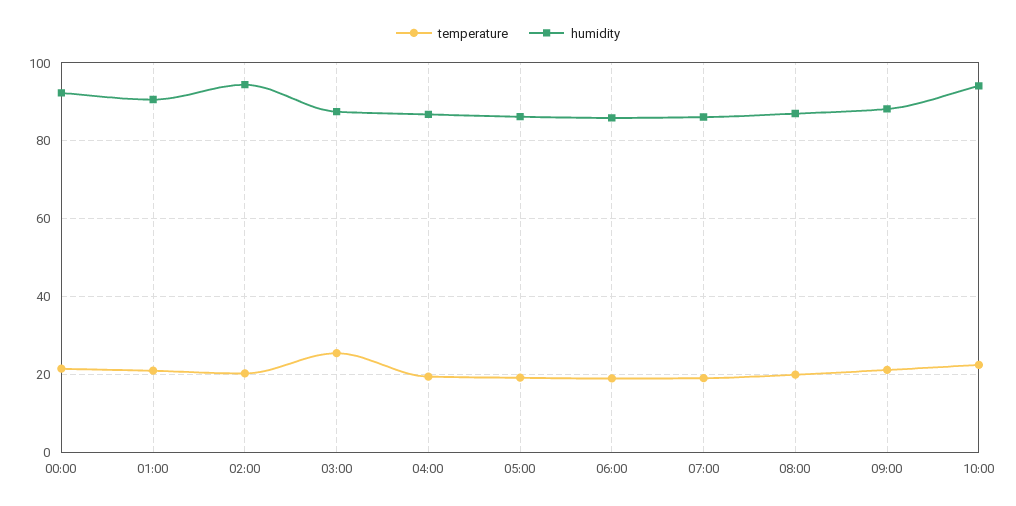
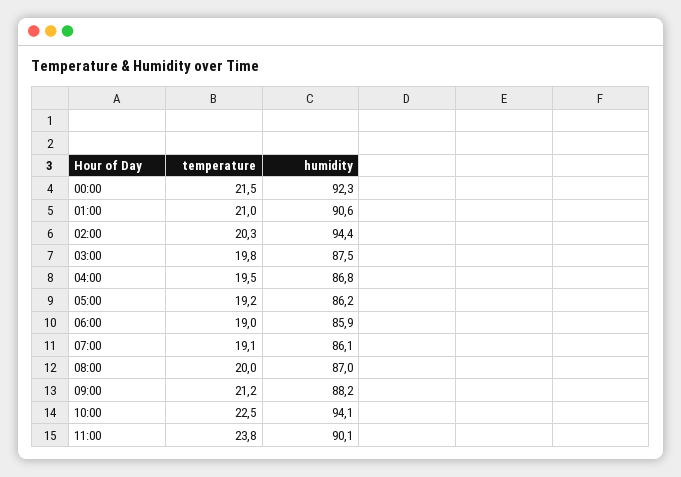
temperature, 03:00: 26 -> 19.8
temperature, 11:00: none -> 23.8
humidity, 11:00: none -> 90.1

